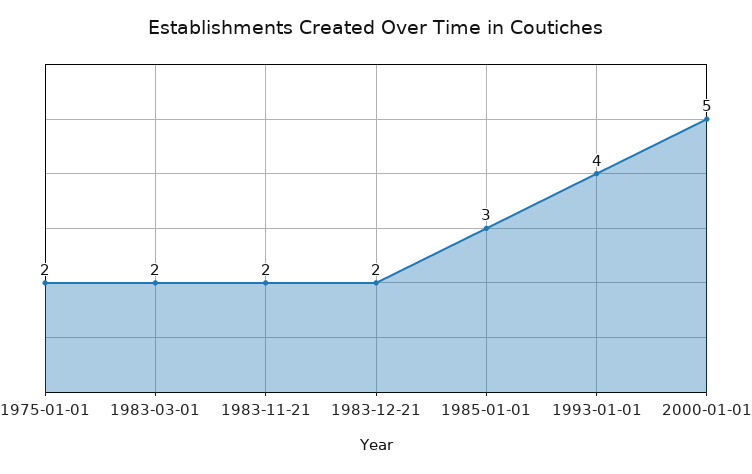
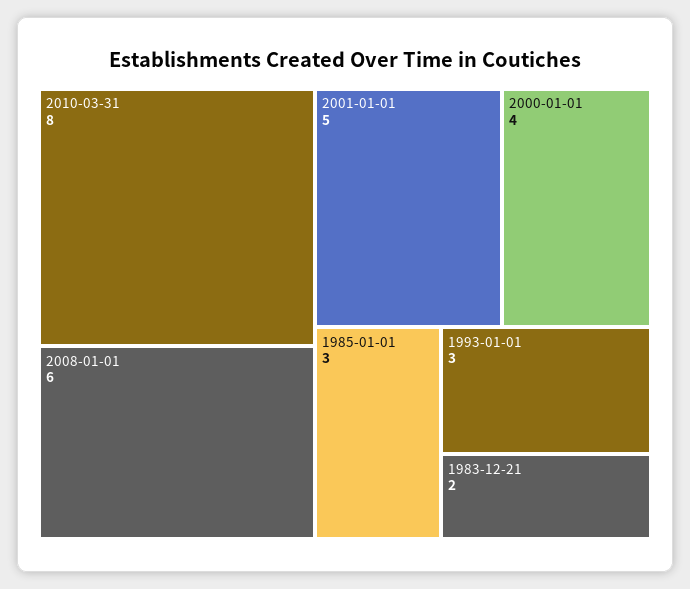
1975-01-01: 2 -> none
1983-03-01: 2 -> none
1983-11-21: 2 -> none
1993-01-01: 4 -> 3
2000-01-01: 5 -> 4
2010-03-31: none -> 8
2008-01-01: none -> 6
2001-01-01: none -> 5

